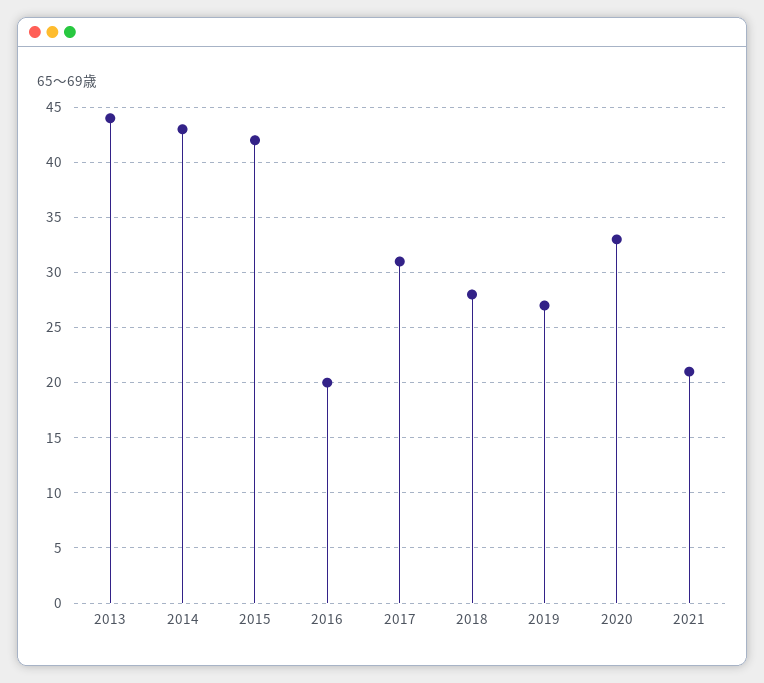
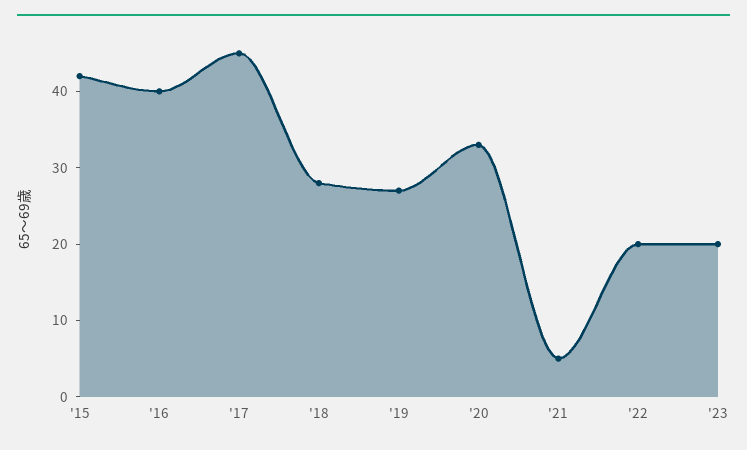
2013: 44 -> none
2014: 43 -> none
2016: 20 -> 40
2017: 31 -> 45
2021: 21 -> 5
'22: none -> 20
'23: none -> 20

